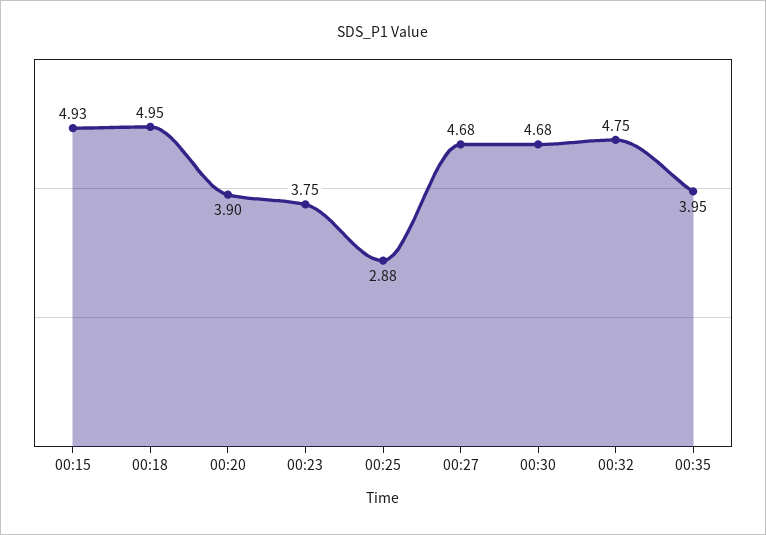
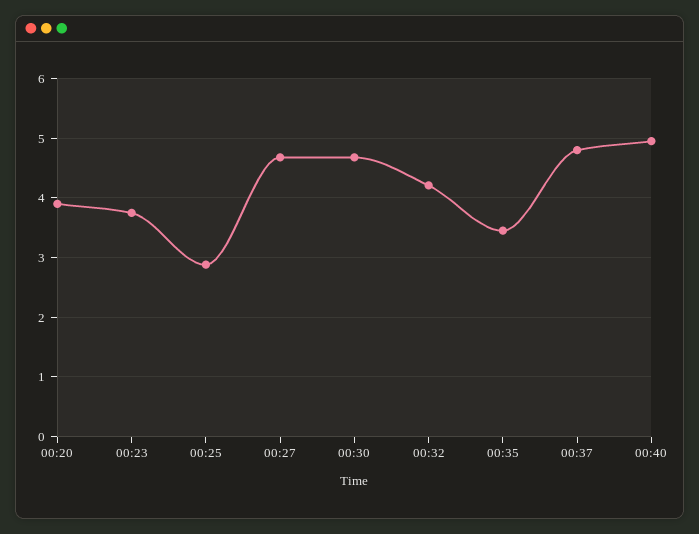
00:15: 4.93 -> none
00:18: 4.95 -> none
00:32: 4.75 -> 4.2
00:35: 3.95 -> 3.4
00:37: none -> 4.8
00:40: none -> 5

